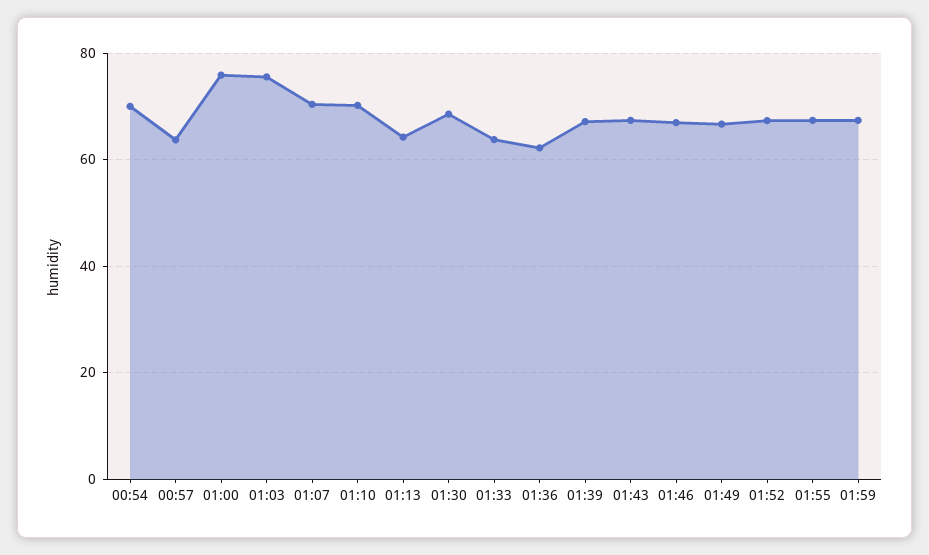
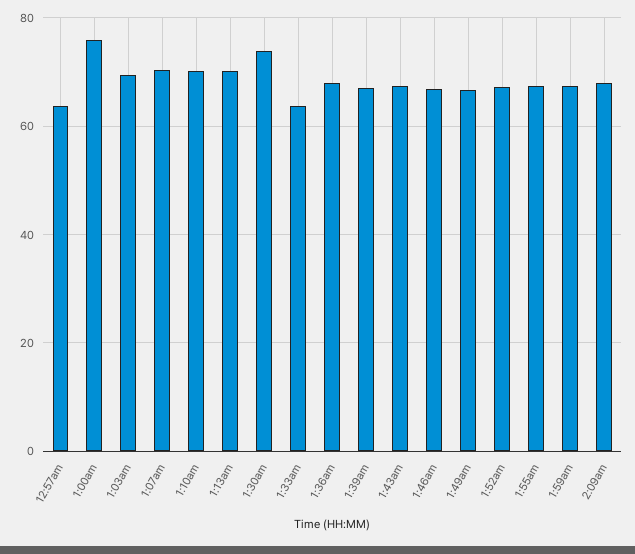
00:54: 70 -> none
01:03: 76 -> 70
01:13: 64 -> 70
01:30: 68 -> 74
01:36: 62 -> 68
2:09am: none -> 68

